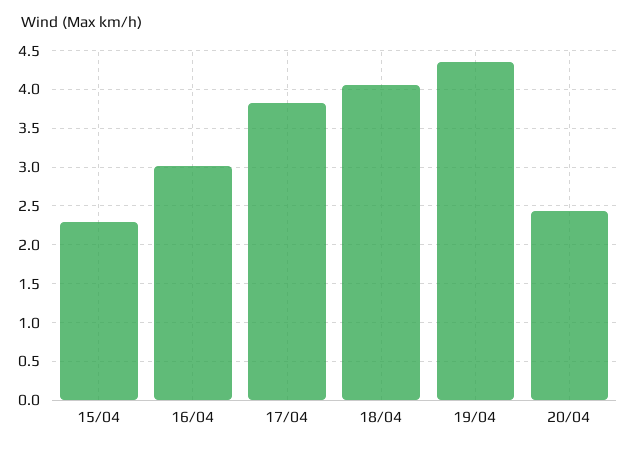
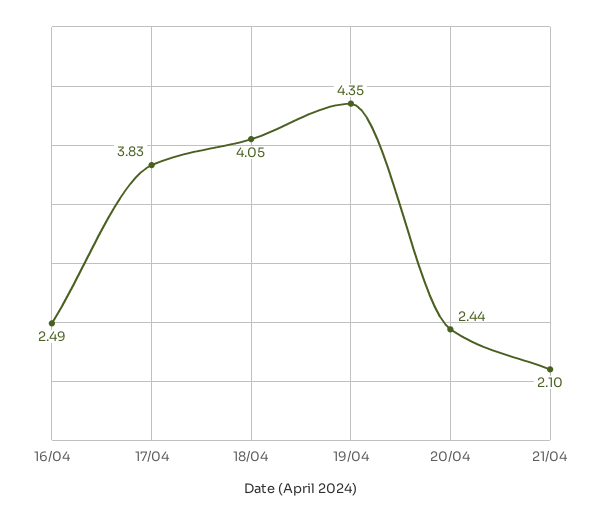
15/04: 2.3 -> none
16/04: 3 -> 2.49
21/04: none -> 2.1

